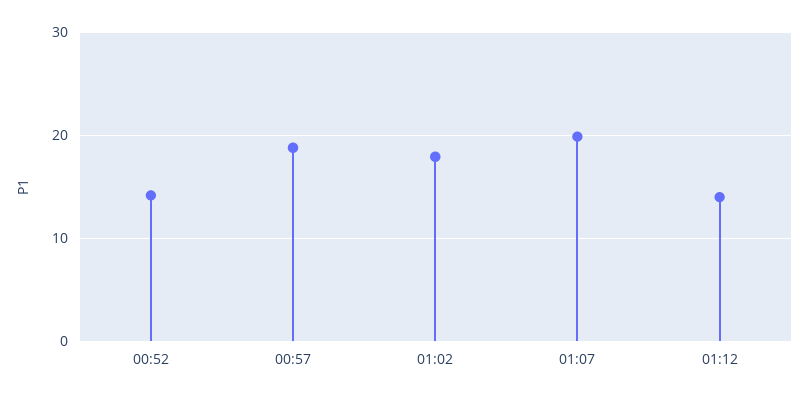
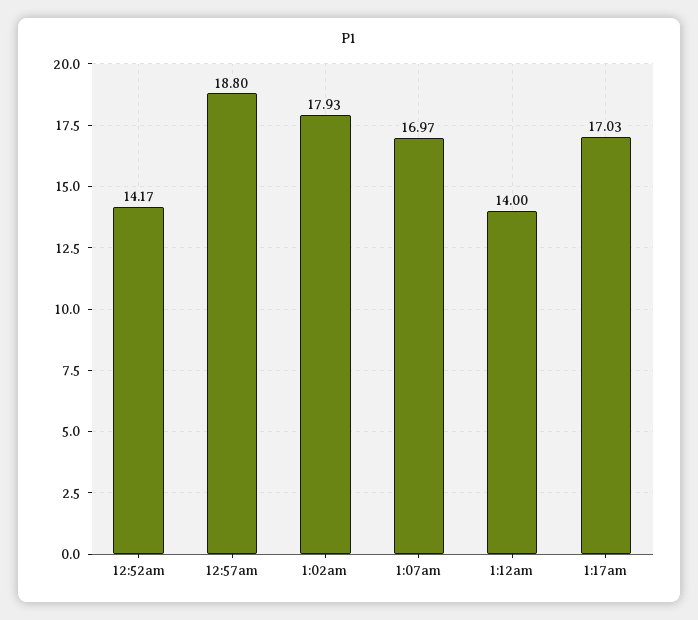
01:07: 20 -> 16.97
1:17am: none -> 17.03

